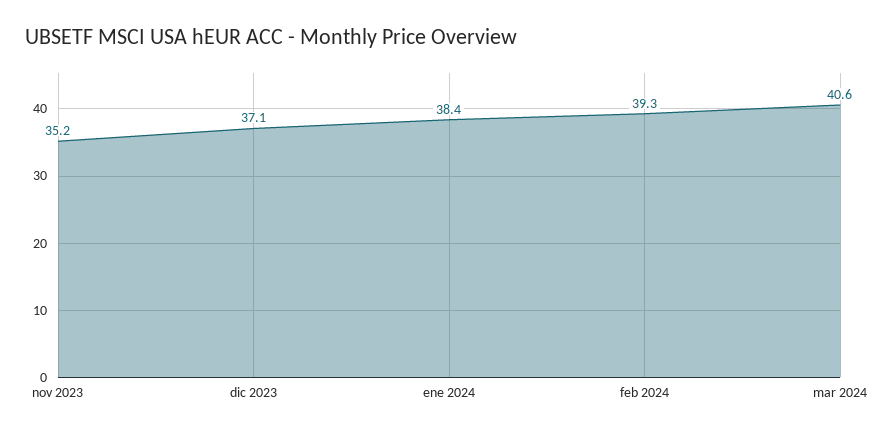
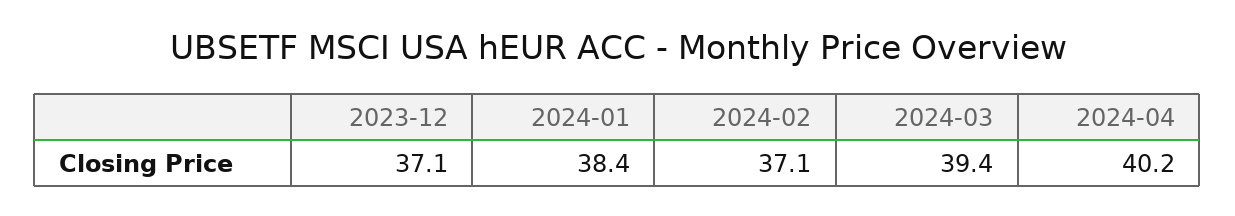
nov 2023: 35.2 -> none
feb 2024: 39.3 -> 37.1
mar 2024: 40.6 -> 39.4
2024-04: none -> 40.2

